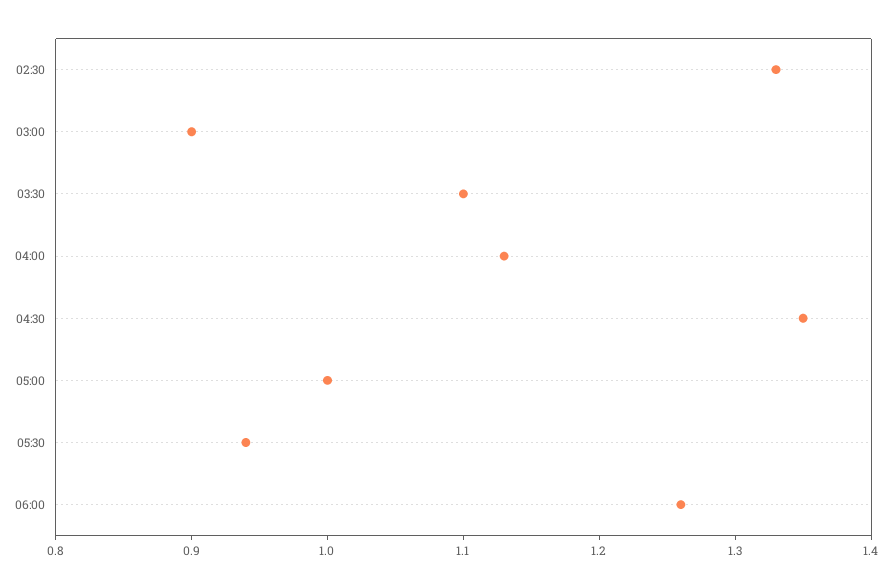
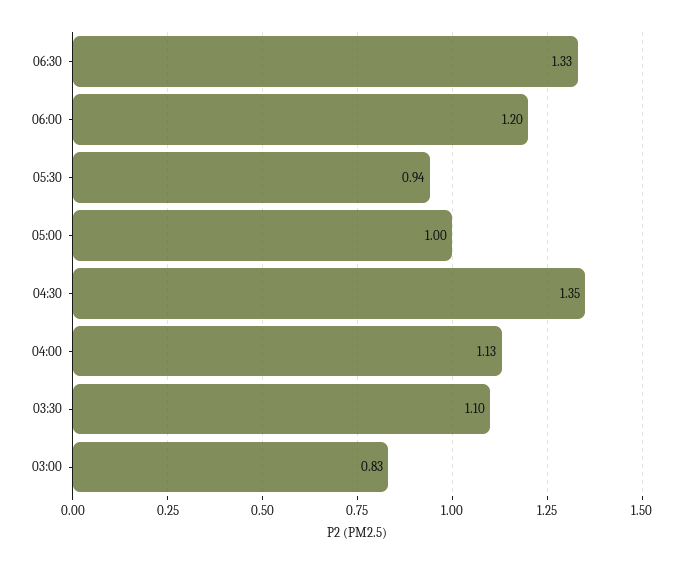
02:30: 1.33 -> none
03:00: 0.9 -> 0.83
06:00: 1.26 -> 1.2
06:30: none -> 1.33

